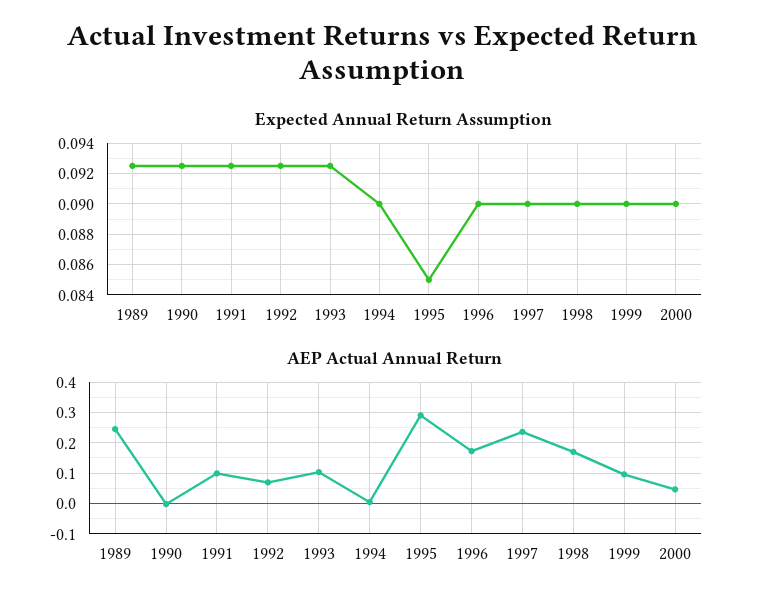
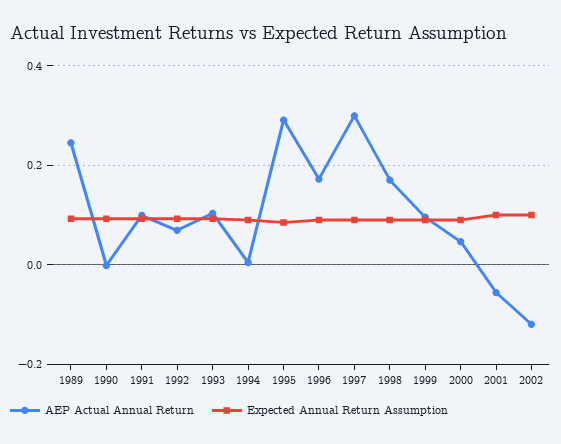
AEP Actual Annual Return, 1997: 0.24 -> 0.3
AEP Actual Annual Return, 2001: none -> -0.06
Expected Annual Return Assumption, 2001: none -> 0.1
AEP Actual Annual Return, 2002: none -> -0.12
Expected Annual Return Assumption, 2002: none -> 0.1

